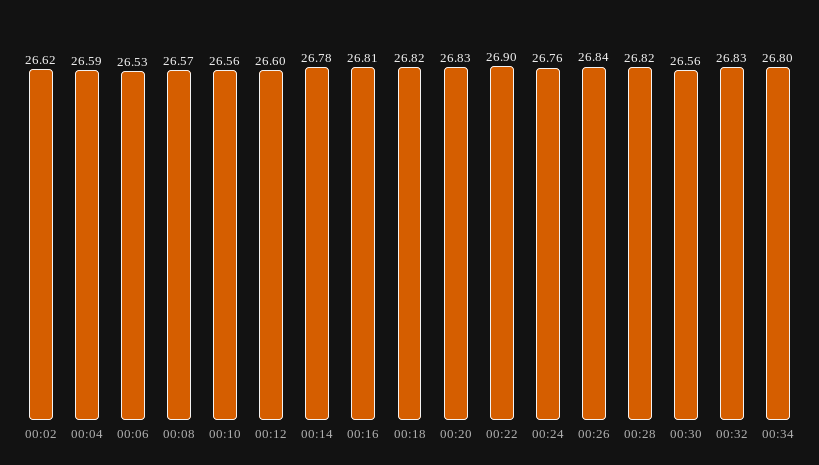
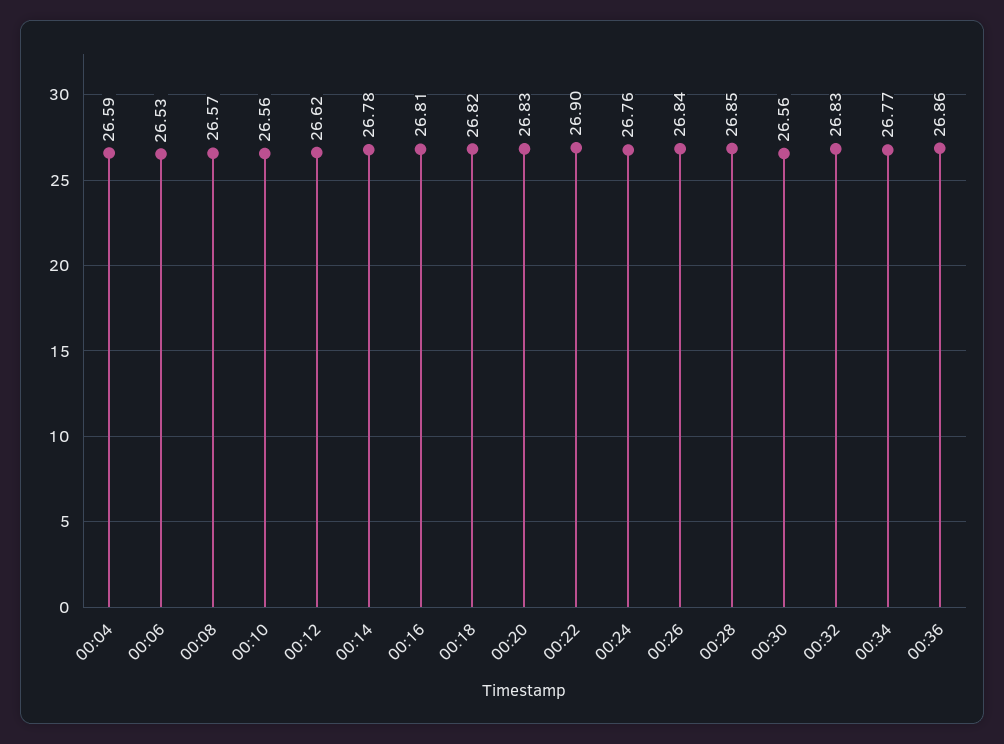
00:02: 26.62 -> none
00:12: 26.6 -> 26.62
00:28: 26.82 -> 26.85
00:34: 26.8 -> 26.77
00:36: none -> 26.86

